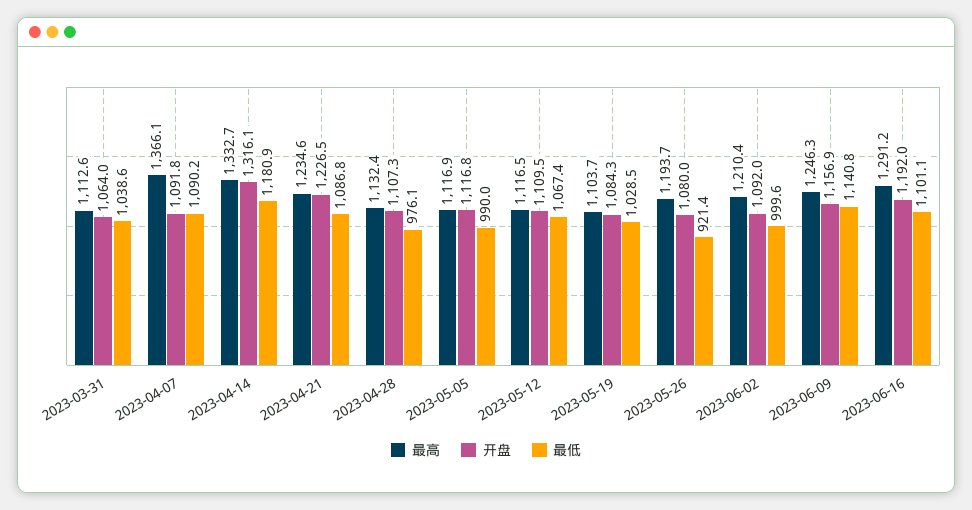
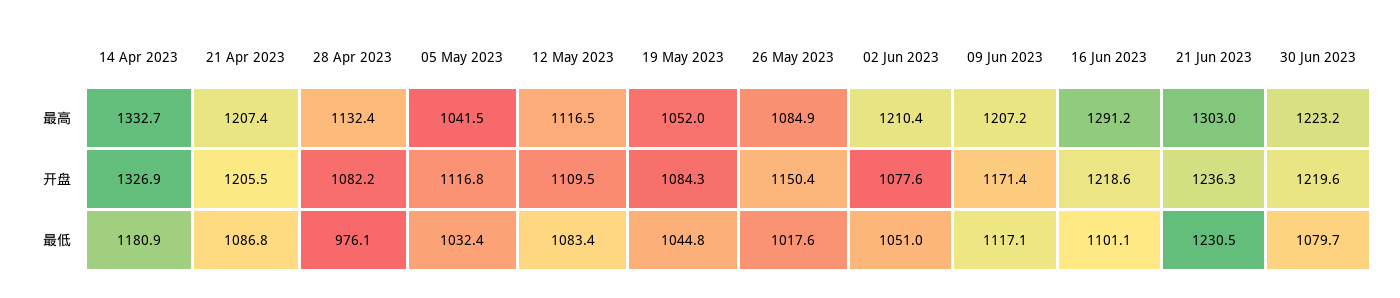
最高, 2023-03-31: 1112.6 -> none
开盘, 2023-03-31: 1064 -> none
最低, 2023-03-31: 1038.6 -> none
最高, 2023-04-07: 1366.1 -> none
开盘, 2023-04-07: 1091.8 -> none
最低, 2023-04-07: 1090.2 -> none
开盘, 2023-04-14: 1316.1 -> 1326.9
最高, 2023-04-21: 1234.6 -> 1207.4
开盘, 2023-04-21: 1226.5 -> 1205.5
开盘, 2023-04-28: 1107.3 -> 1082.2
最高, 2023-05-05: 1116.9 -> 1041.5
最低, 2023-05-05: 990 -> 1032.4
最低, 2023-05-12: 1067.4 -> 1083.4
最高, 2023-05-19: 1103.7 -> 1052
最低, 2023-05-19: 1028.5 -> 1044.8
最高, 2023-05-26: 1193.7 -> 1084.9
开盘, 2023-05-26: 1080 -> 1150.4
最低, 2023-05-26: 921.4 -> 1017.6
开盘, 2023-06-02: 1092 -> 1077.6
最低, 2023-06-02: 999.6 -> 1051
最高, 2023-06-09: 1246.3 -> 1207.2
开盘, 2023-06-09: 1156.9 -> 1171.4
最低, 2023-06-09: 1140.8 -> 1117.1
开盘, 2023-06-16: 1192 -> 1218.6
最高, 21 Jun 2023: none -> 1303
最高, 30 Jun 2023: none -> 1223.2
开盘, 21 Jun 2023: none -> 1236.3
开盘, 30 Jun 2023: none -> 1219.6
最低, 21 Jun 2023: none -> 1230.5
最低, 30 Jun 2023: none -> 1079.7

